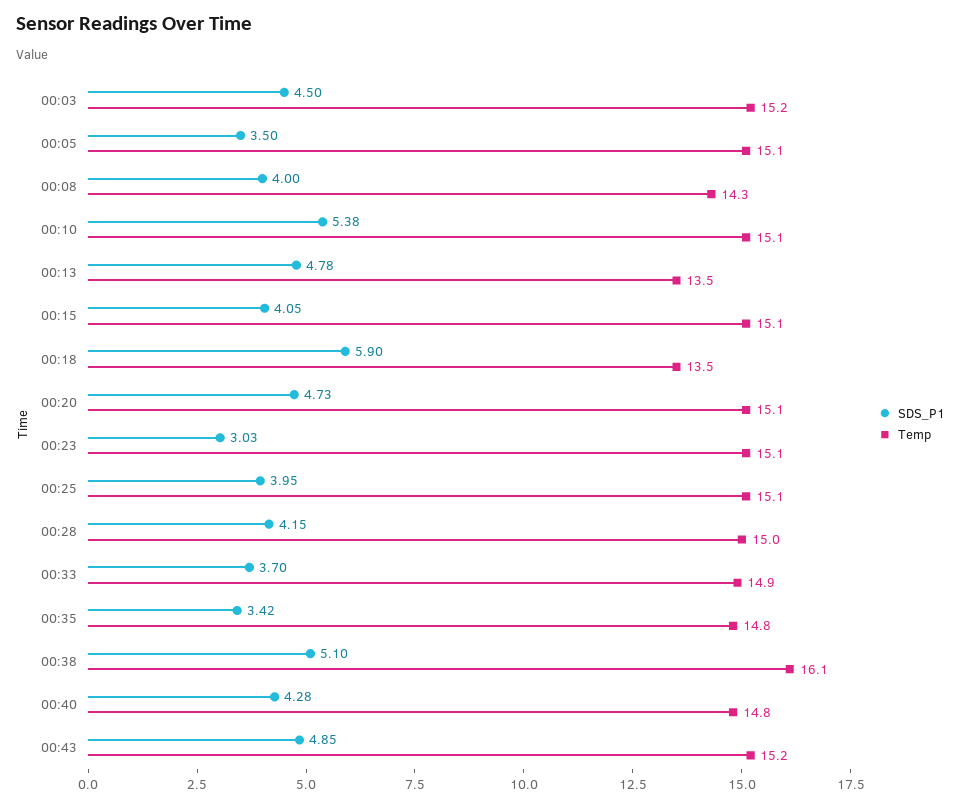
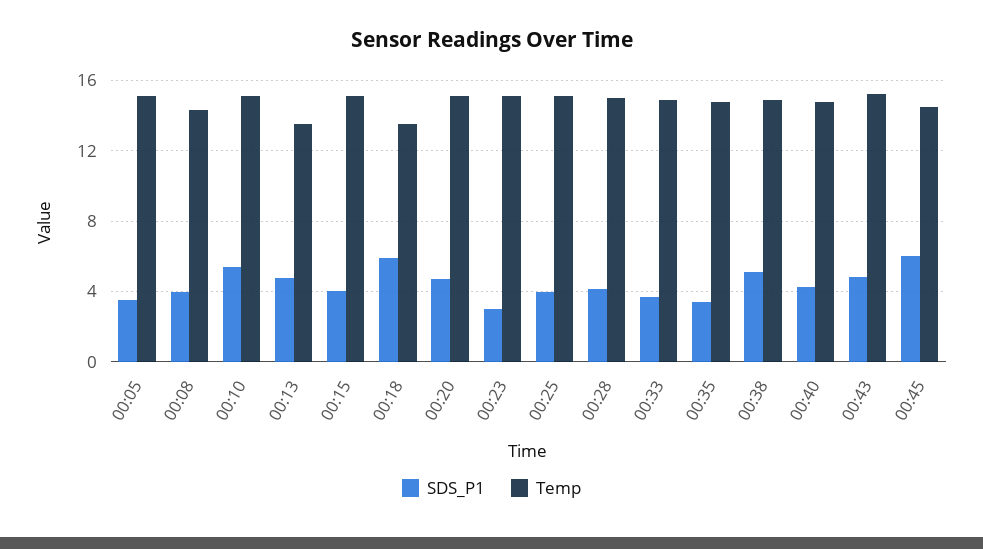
SDS_P1, 00:03: 4.5 -> none
Temp, 00:03: 15.2 -> none
Temp, 00:38: 16.1 -> 15
SDS_P1, 00:45: none -> 6
Temp, 00:45: none -> 14.5

